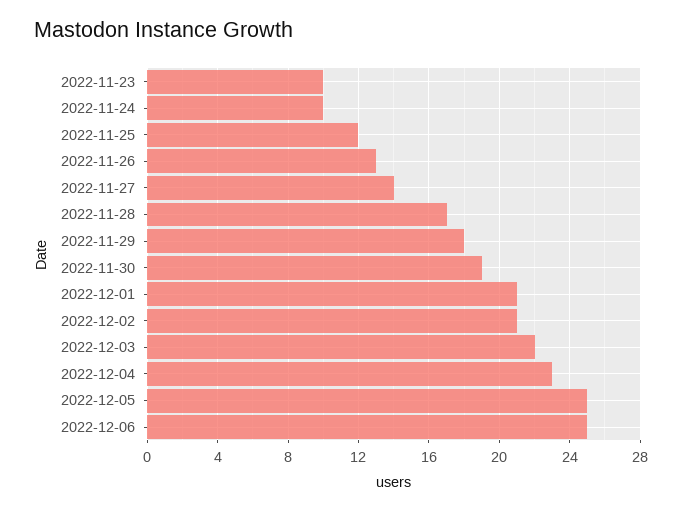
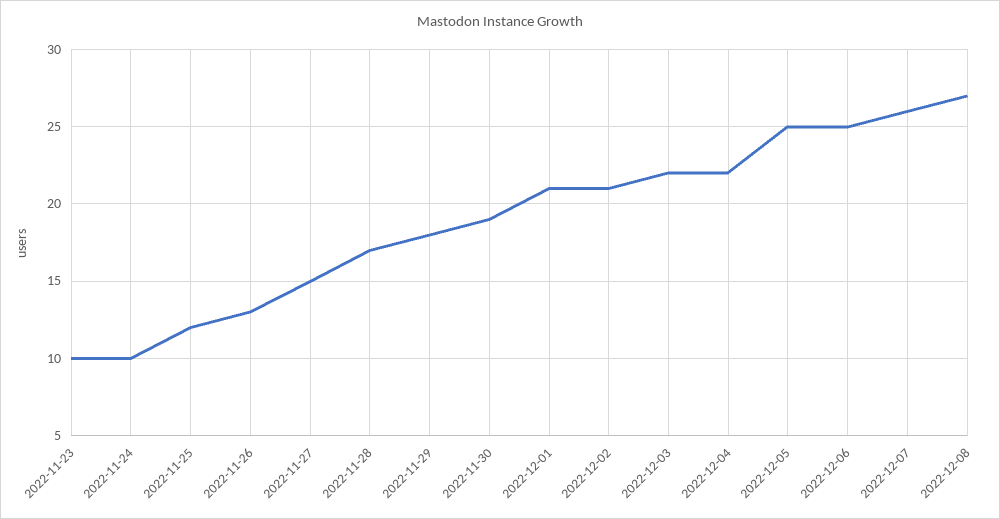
2022-11-27: 14 -> 15
2022-12-04: 23 -> 22
2022-12-07: none -> 26
2022-12-08: none -> 27

